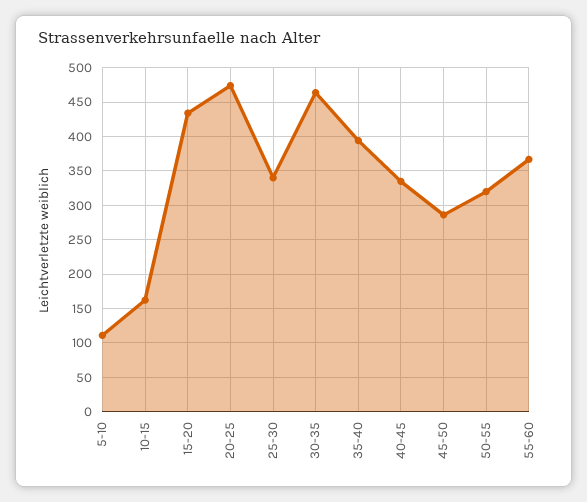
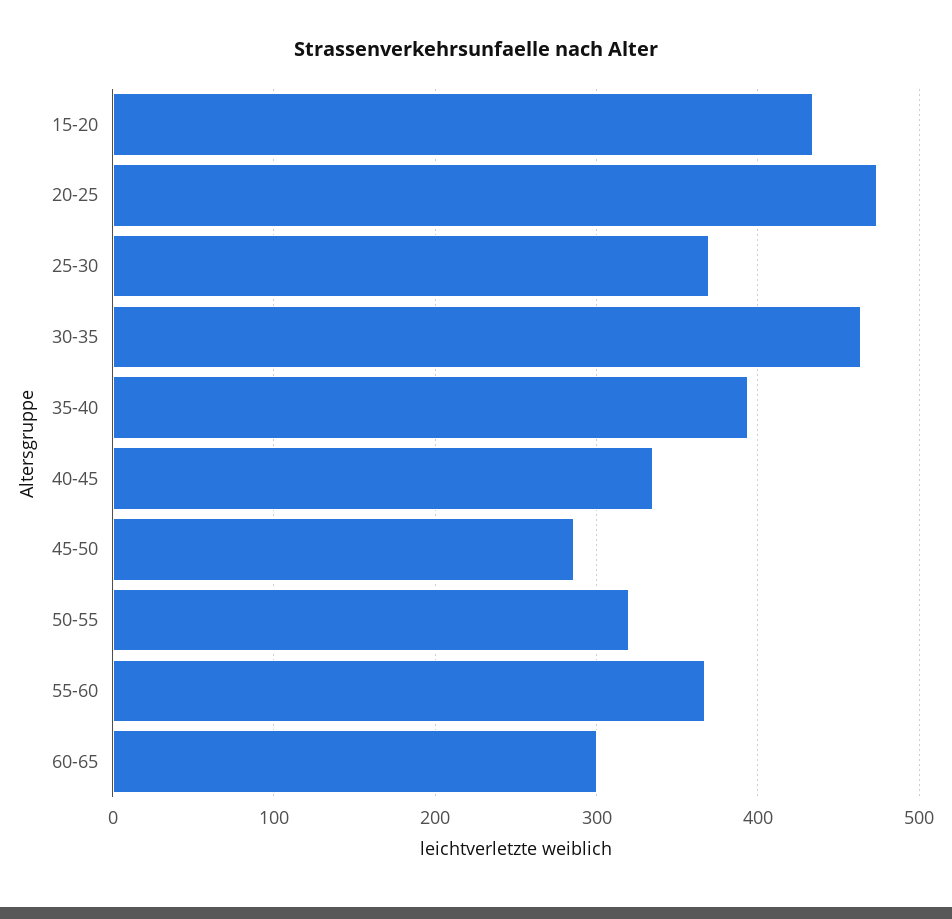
5-10: 110 -> none
10-15: 160 -> none
25-30: 340 -> 370
60-65: none -> 300

